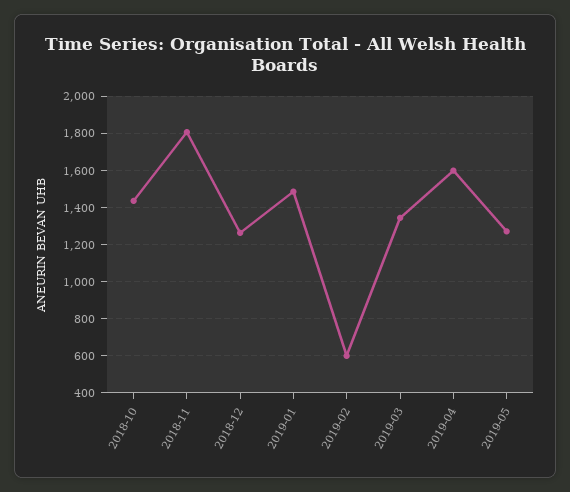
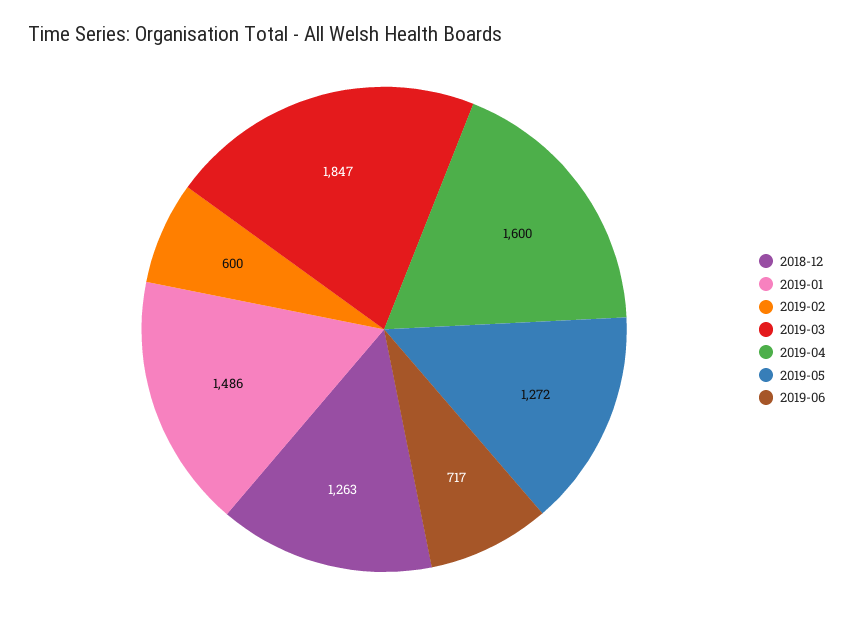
2018-10: 1450 -> none
2018-11: 1800 -> none
2019-03: 1350 -> 1847
2019-06: none -> 717

